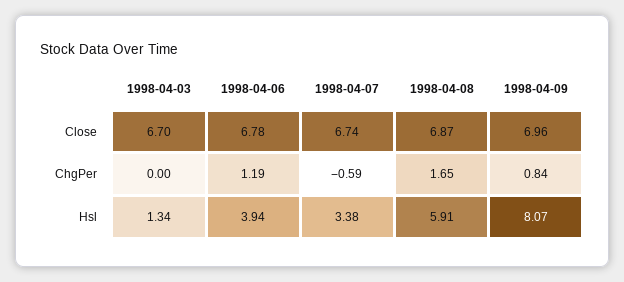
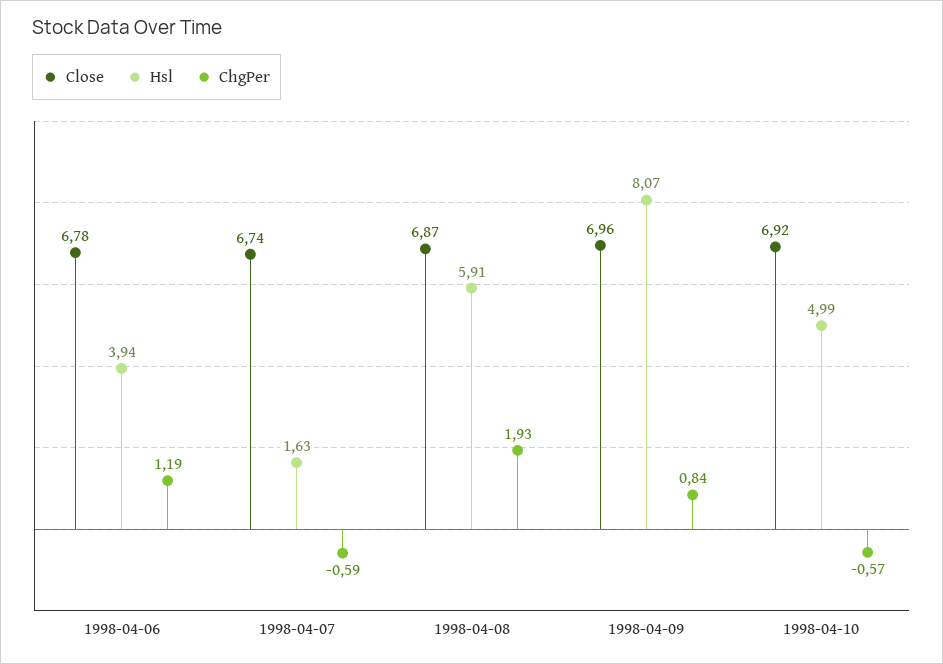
Close, 1998-04-03: 6.7 -> none
ChgPer, 1998-04-03: 0 -> none
ChgPer, 1998-04-08: 1.65 -> 1.93
Hsl, 1998-04-03: 1.34 -> none
Hsl, 1998-04-07: 3.38 -> 1.63
Close, 1998-04-10: none -> 6.92
Hsl, 1998-04-10: none -> 4.99
ChgPer, 1998-04-10: none -> -0.57

